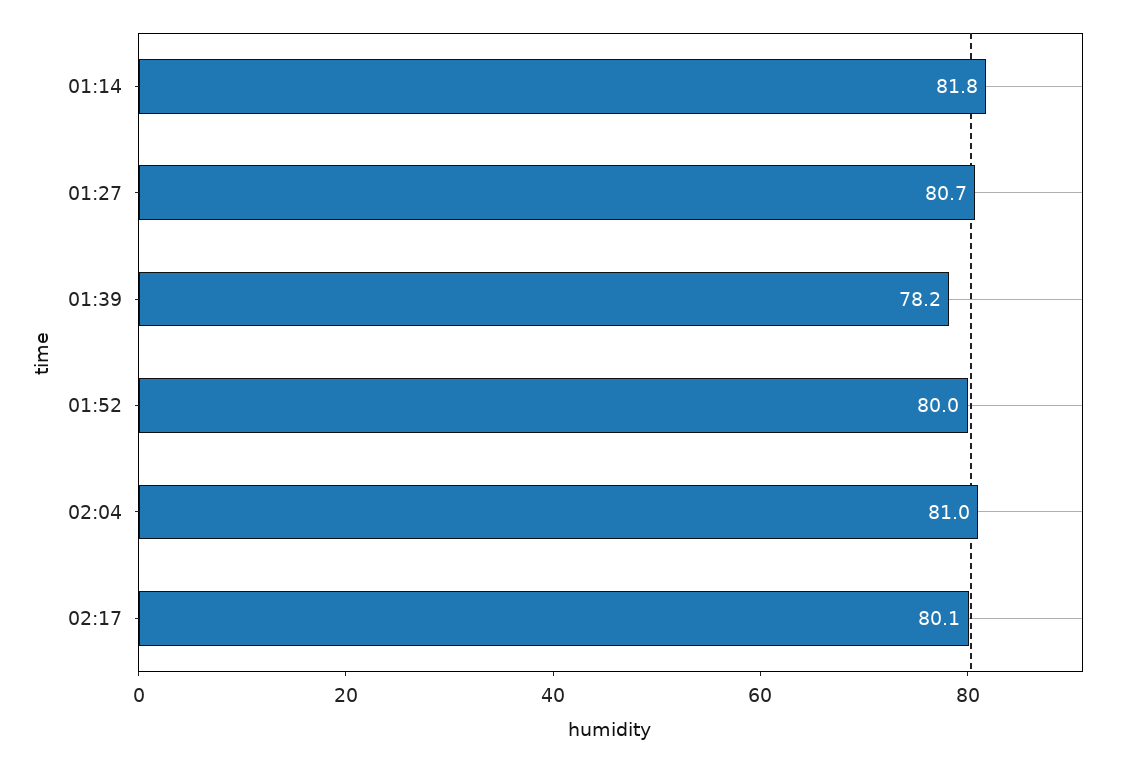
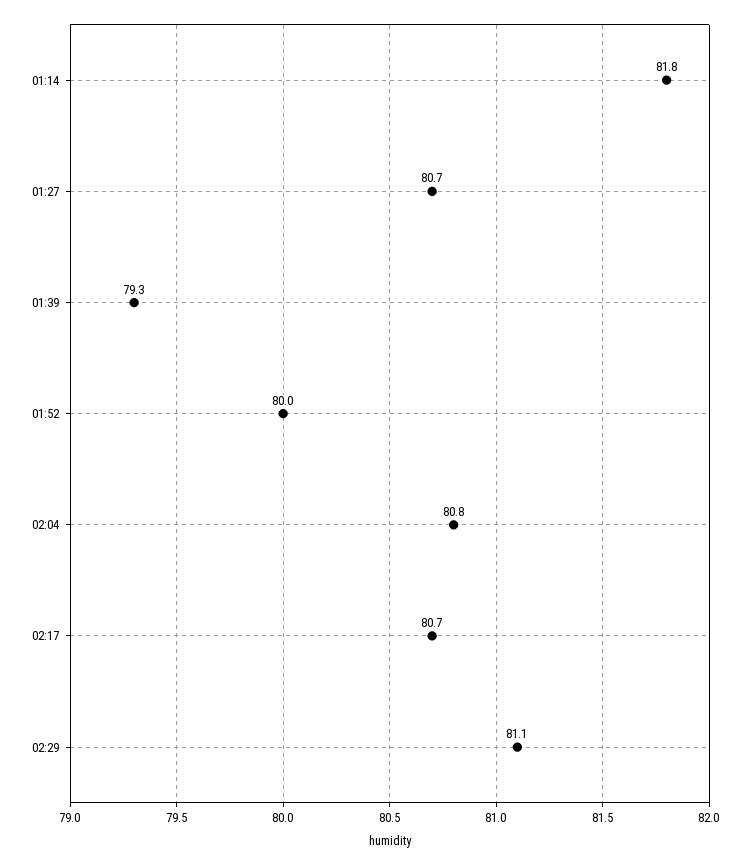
01:39: 78.2 -> 79.3
02:04: 81 -> 80.8
02:17: 80.1 -> 80.7
02:29: none -> 81.1

